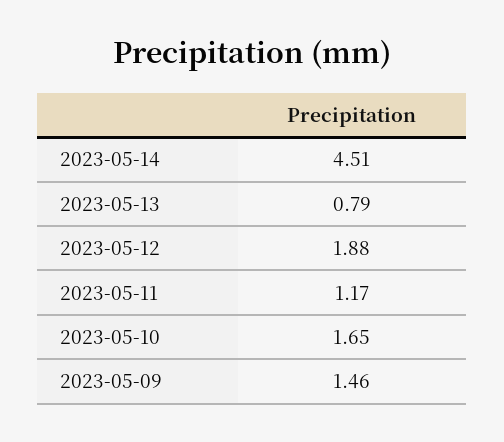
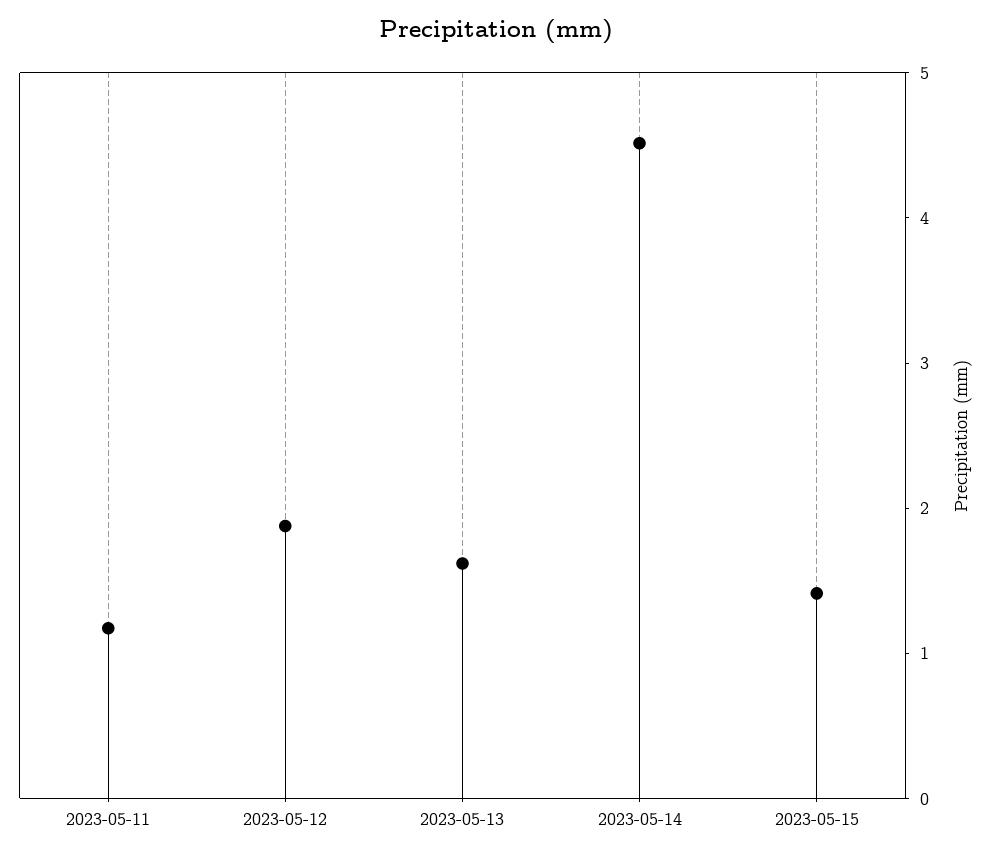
2023-05-13: 0.79 -> 1.6
2023-05-10: 1.65 -> none
2023-05-09: 1.46 -> none
2023-05-15: none -> 1.4

